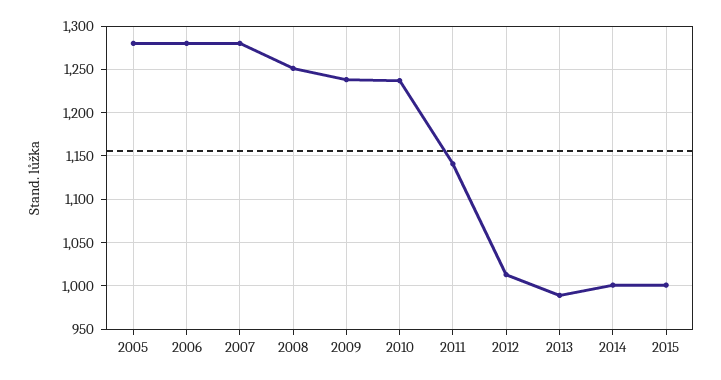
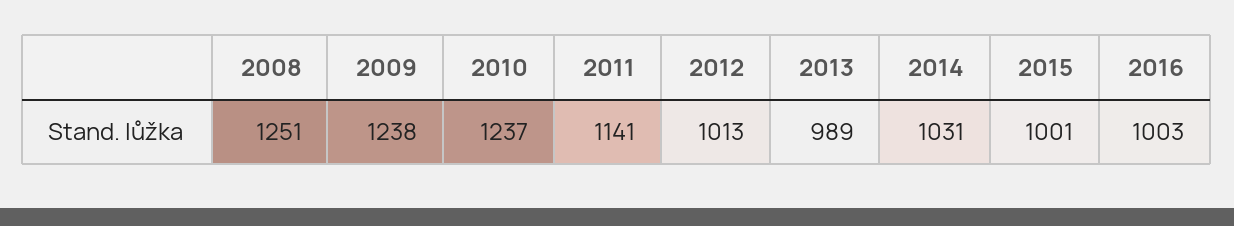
2005: 1280 -> none
2006: 1280 -> none
2007: 1280 -> none
2014: 1000 -> 1031
2016: none -> 1003

